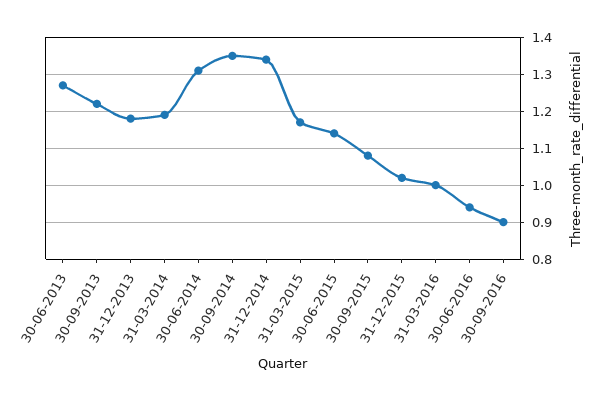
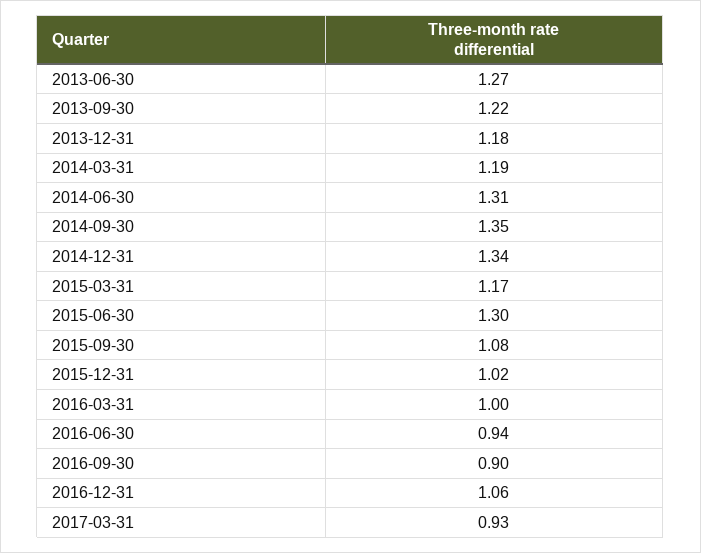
30-06-2015: 1.15 -> 1.3
2016-12-31: none -> 1.06
2017-03-31: none -> 0.93

